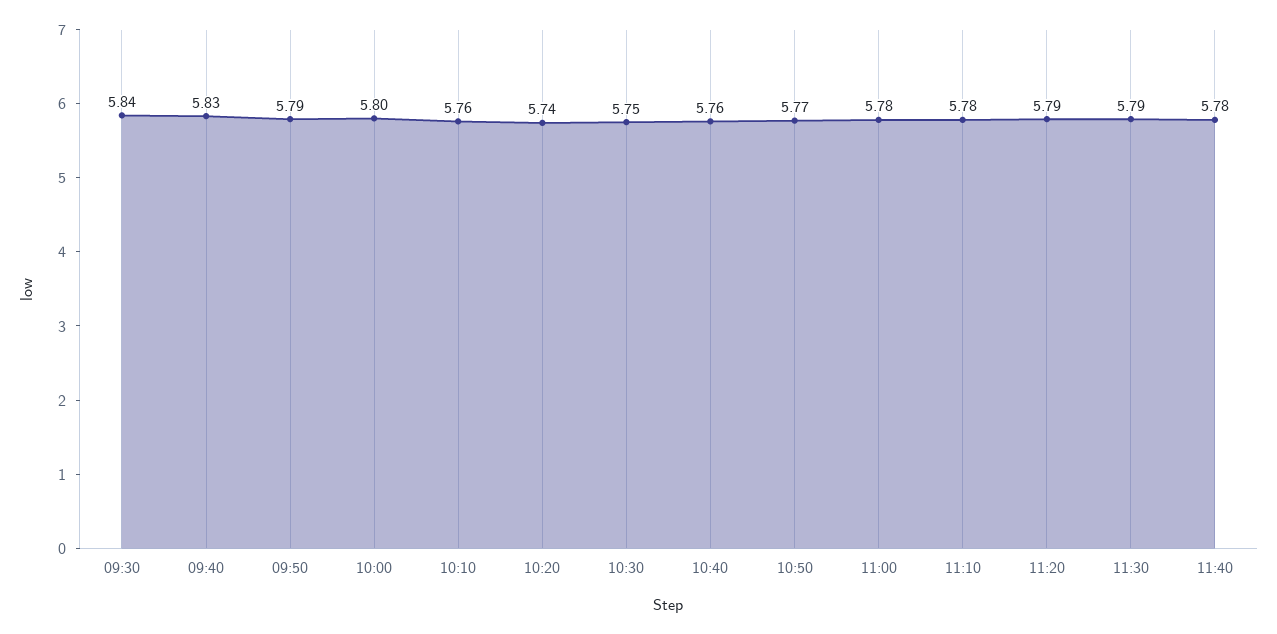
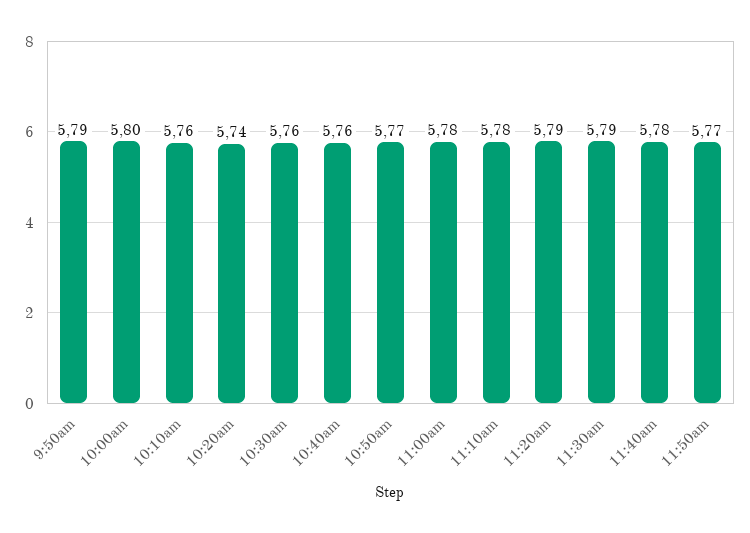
09:30: 5.84 -> none
09:40: 5.83 -> none
10:30: 5.75 -> 5.76
11:50am: none -> 5.77

